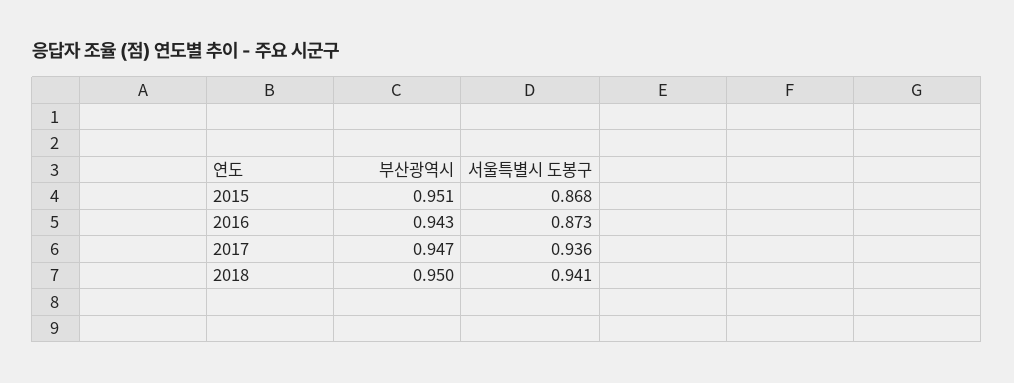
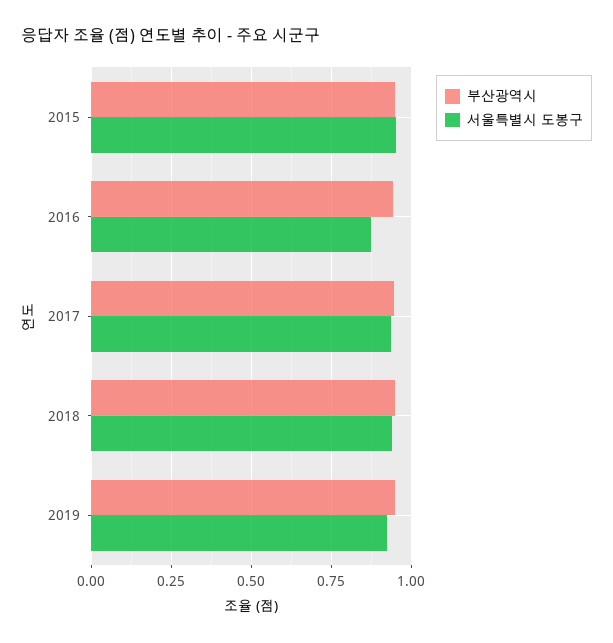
서울특별시 도봉구, 2015: 0.868 -> 0.95
부산광역시, 2019: none -> 0.95
서울특별시 도봉구, 2019: none -> 0.925

